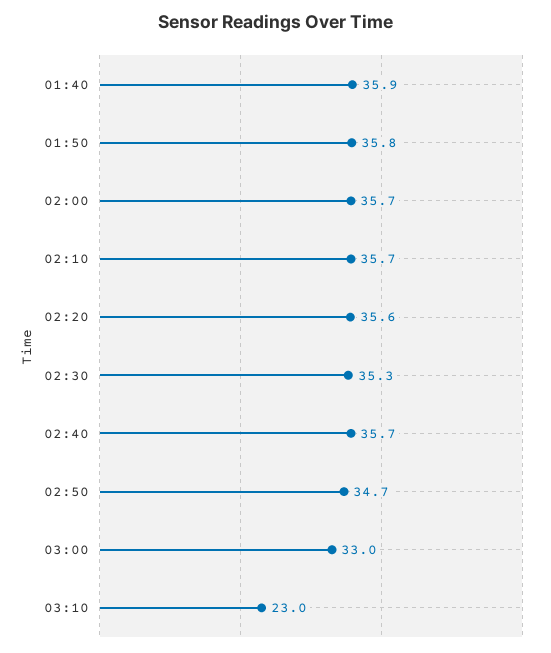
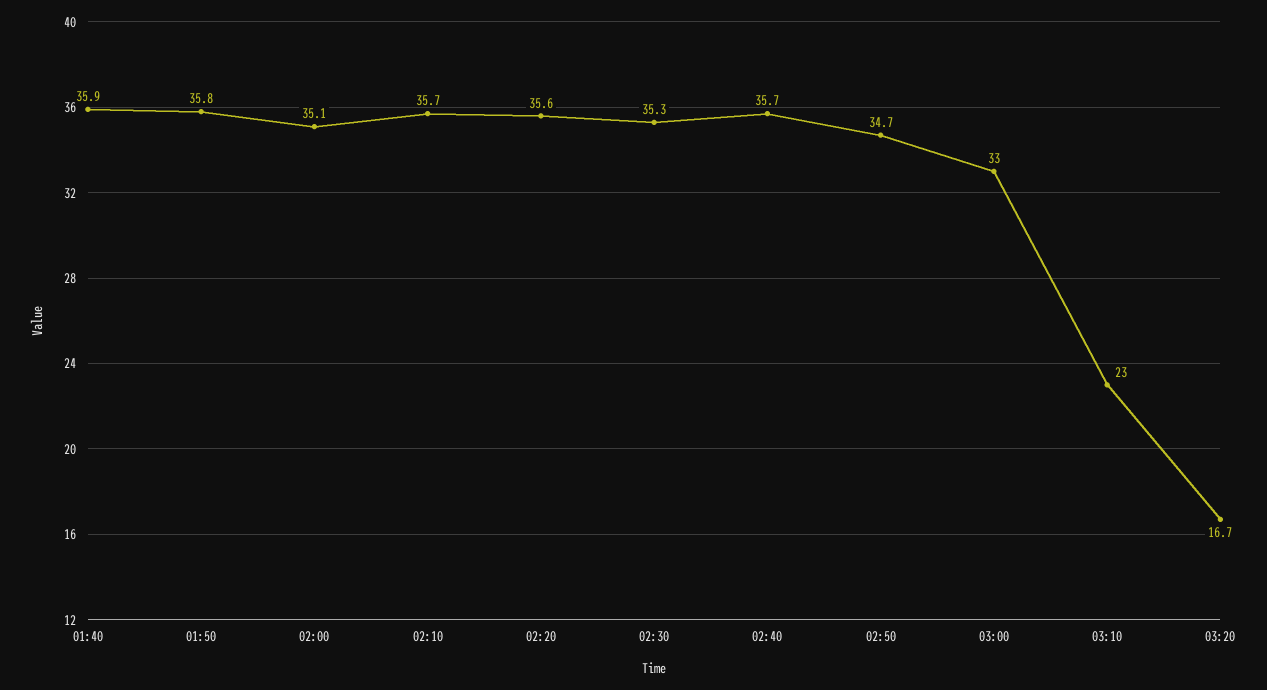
02:00: 35.7 -> 35.1
03:20: none -> 16.7

